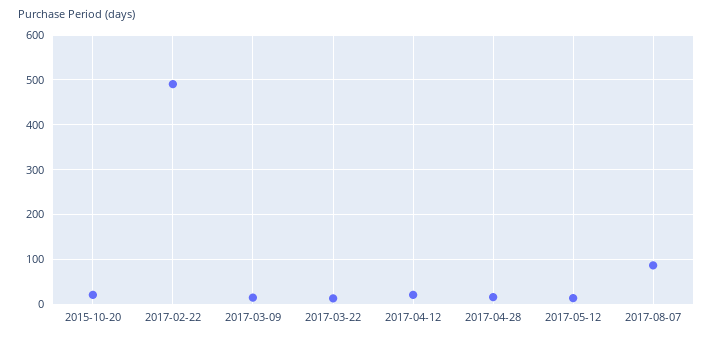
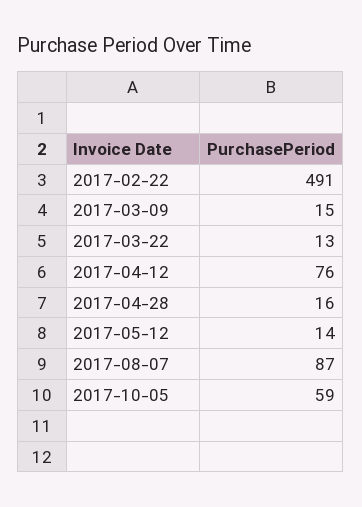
2015-10-20: 20 -> none
2017-04-12: 20 -> 76
2017-10-05: none -> 59

